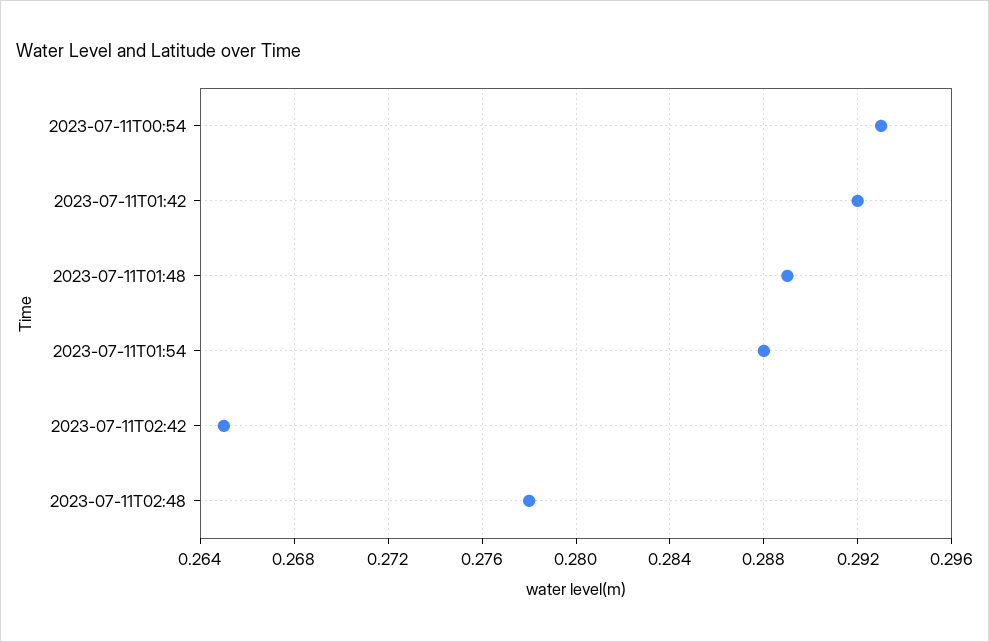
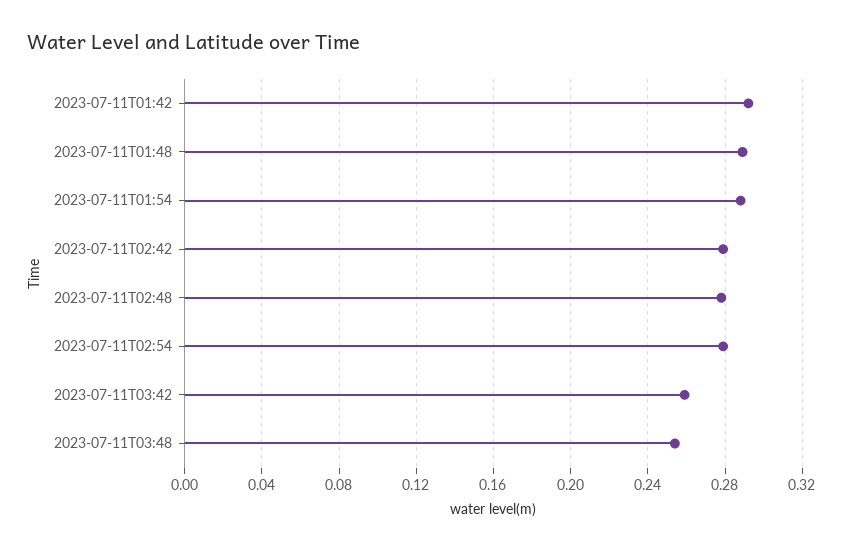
2023-07-11T00:54: 0.293 -> none
2023-07-11T02:42: 0.265 -> 0.28
2023-07-11T02:54: none -> 0.28
2023-07-11T03:42: none -> 0.26
2023-07-11T03:48: none -> 0.255

